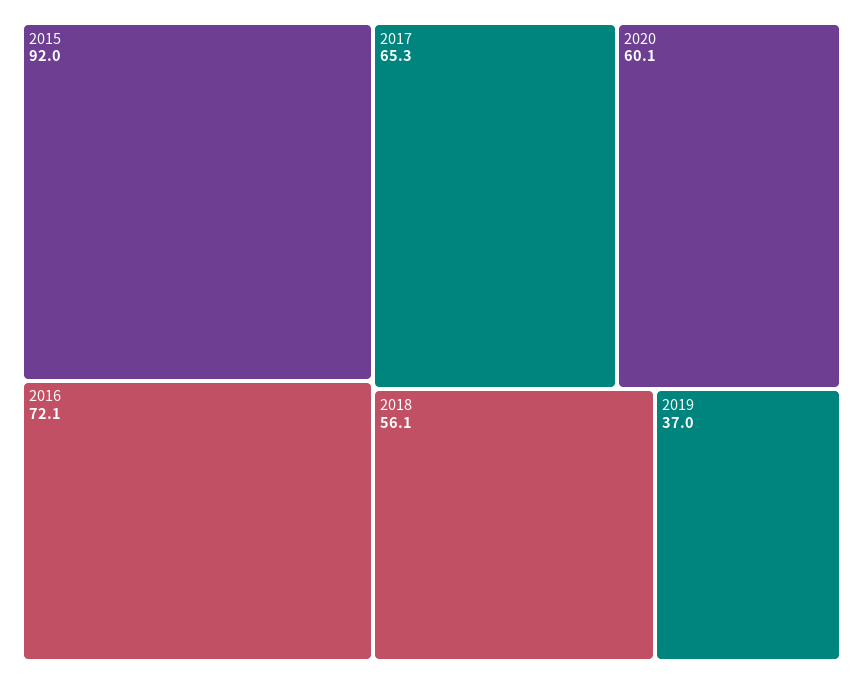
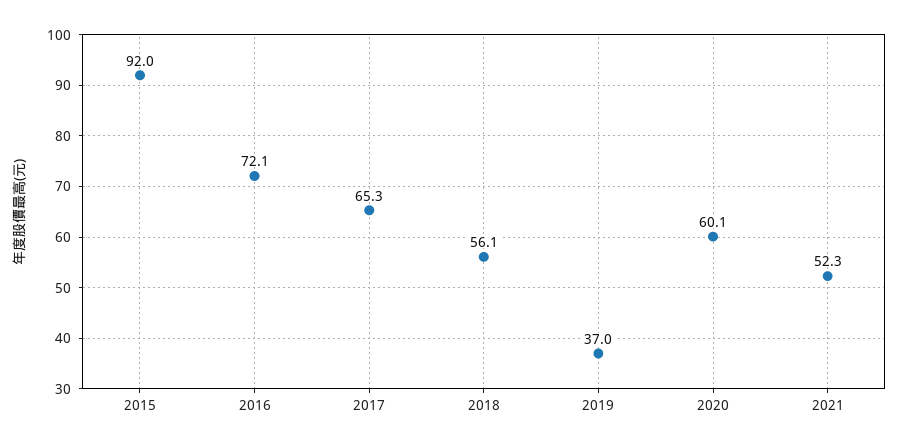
2021: none -> 52.3

